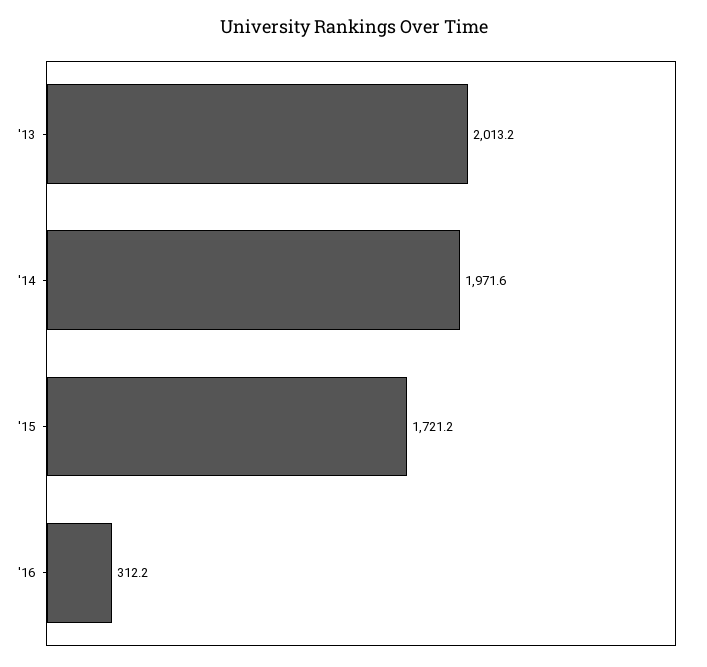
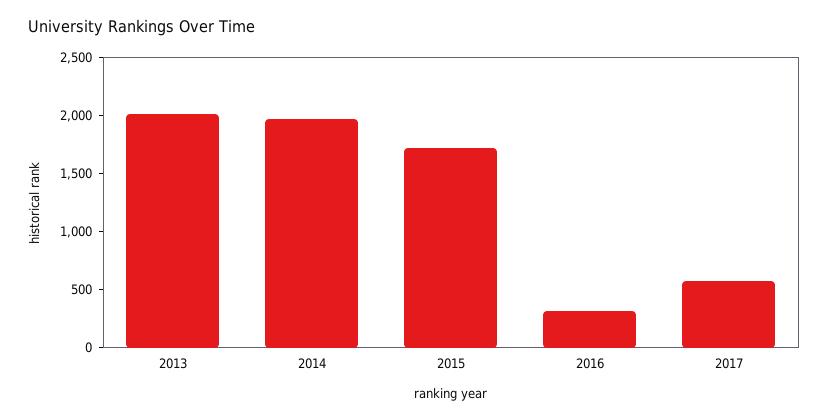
2017: none -> 600

